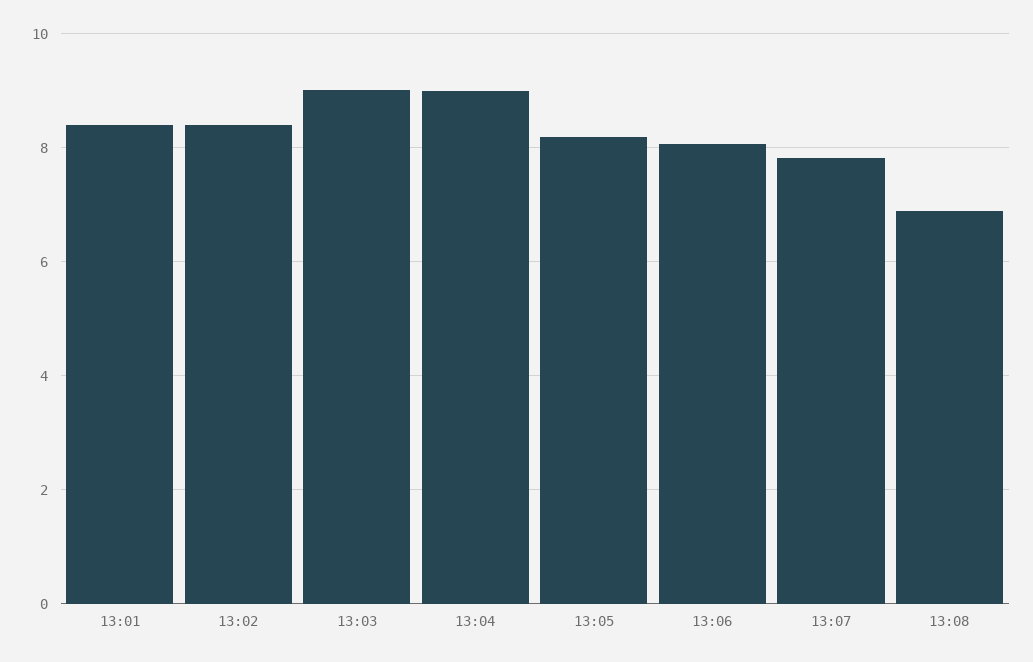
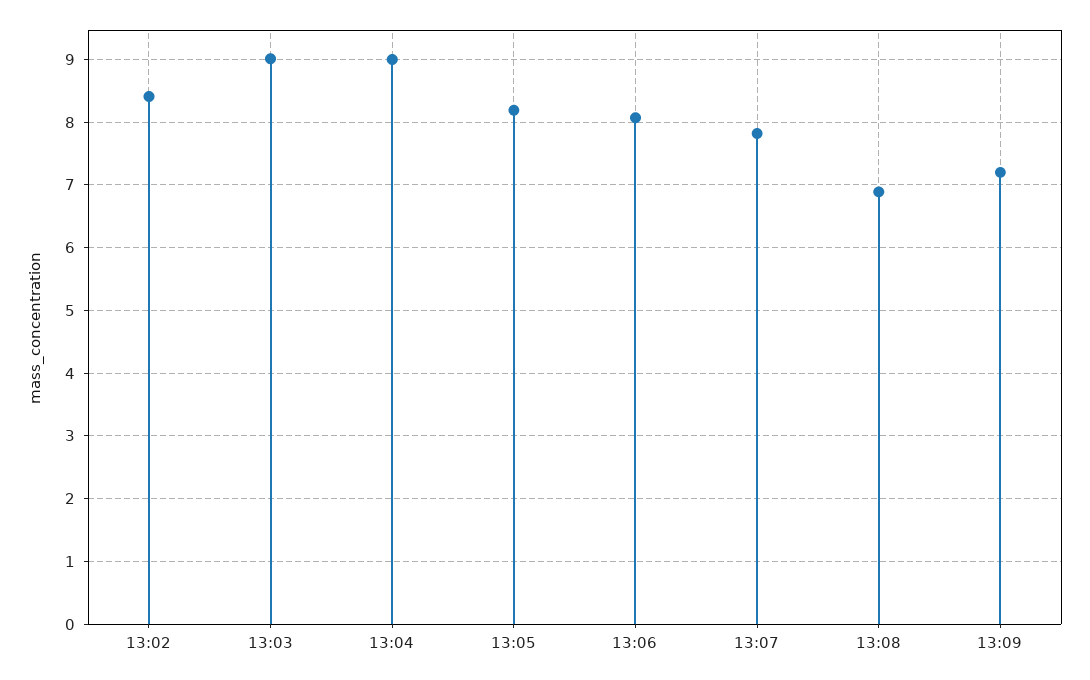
13:01: 8.4 -> none
13:09: none -> 7.2

